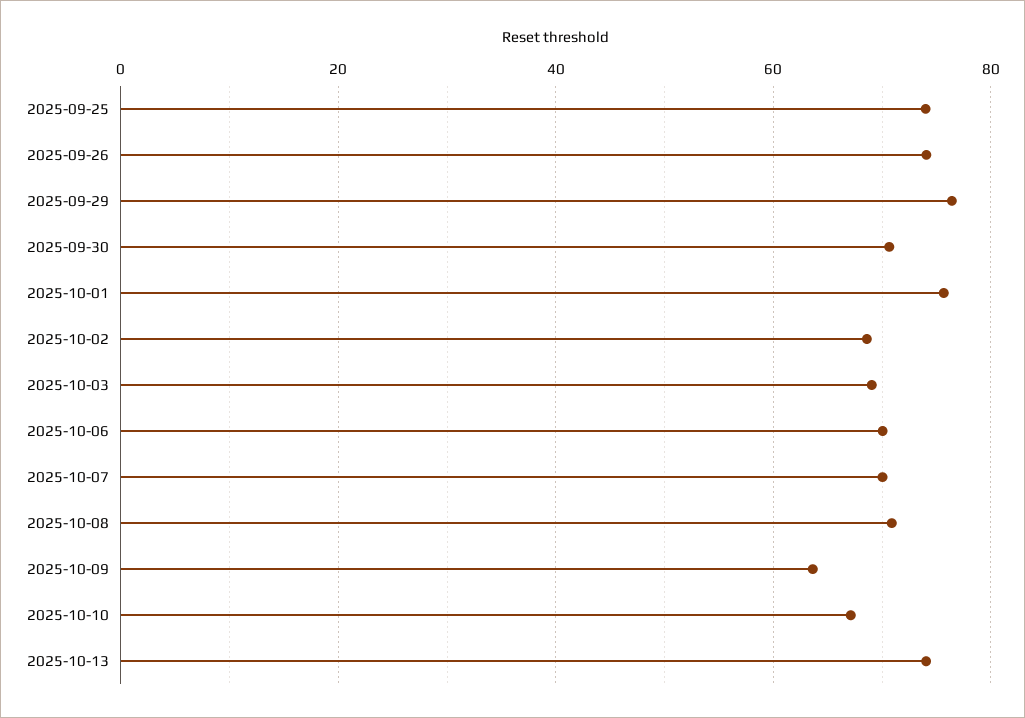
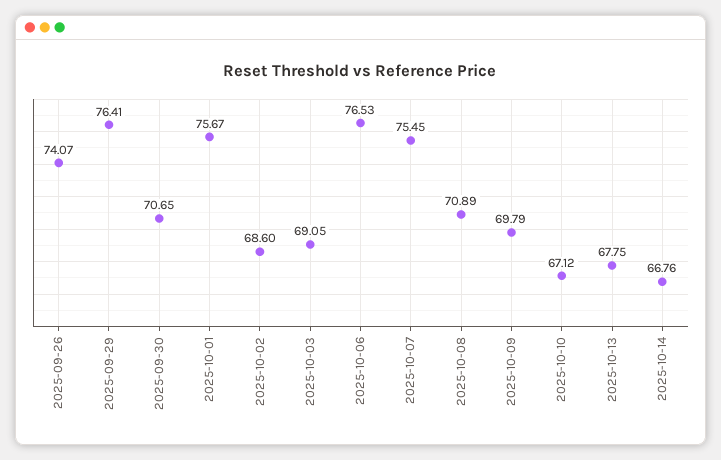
2025-09-25: 74 -> none
2025-10-06: 70 -> 76.53
2025-10-07: 70 -> 75.45
2025-10-09: 64 -> 69.79
2025-10-13: 74 -> 67.75
2025-10-14: none -> 66.76

